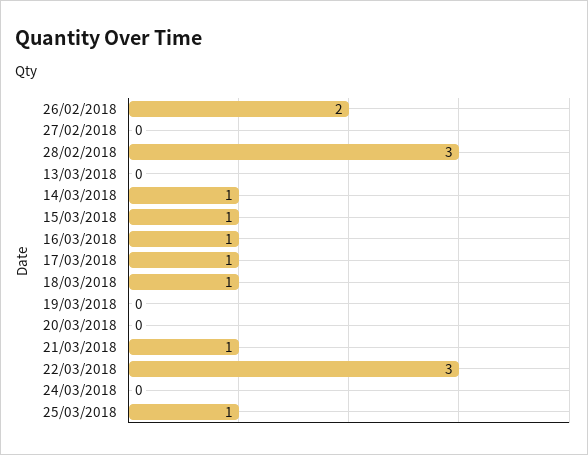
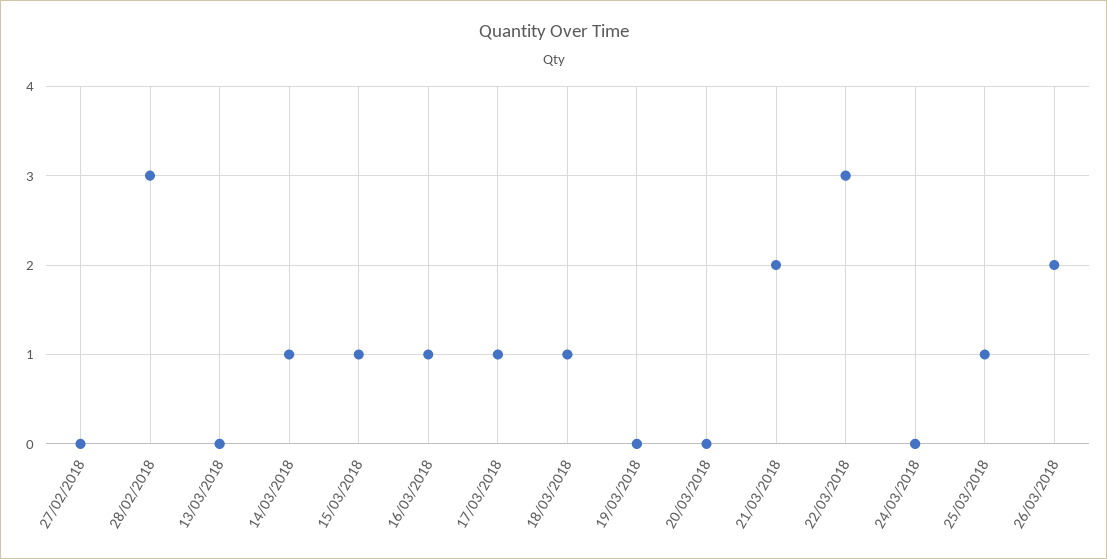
26/02/2018: 2 -> none
21/03/2018: 1 -> 2
26/03/2018: none -> 2

